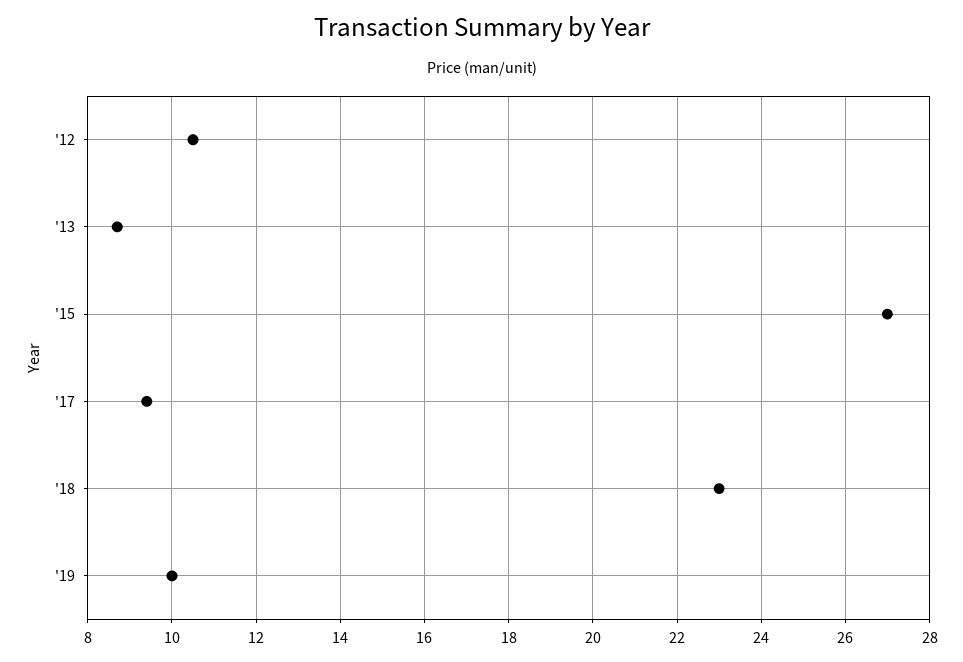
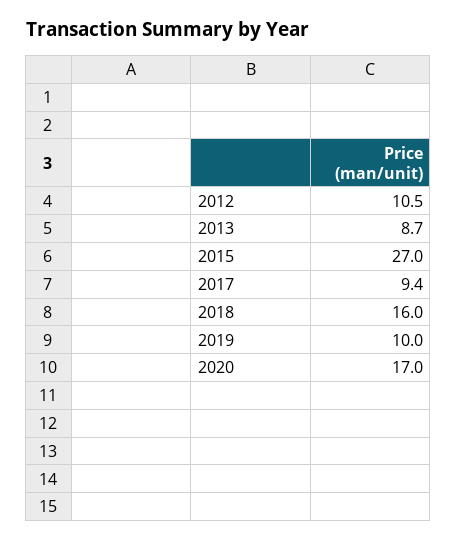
'18: 23 -> 16
2020: none -> 17

